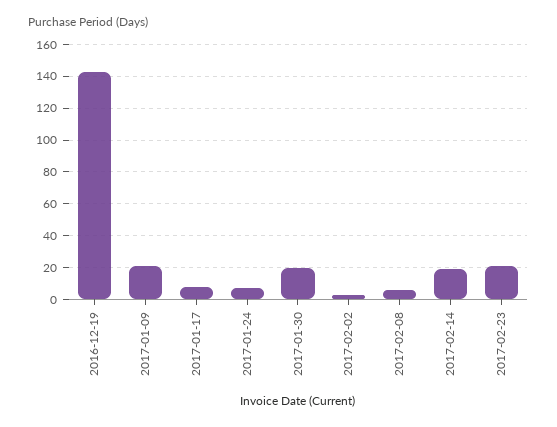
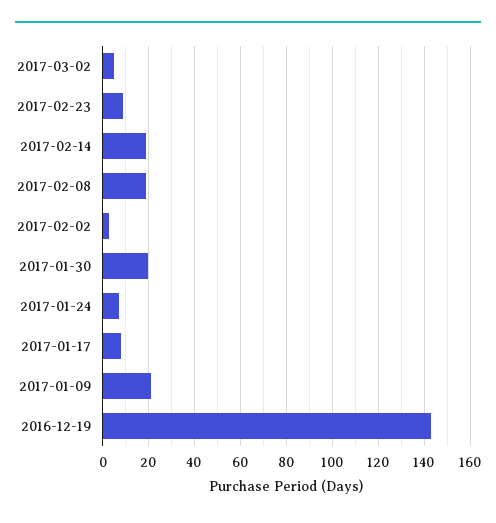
2017-02-08: 5 -> 20
2017-02-23: 20 -> 10
2017-03-02: none -> 5

